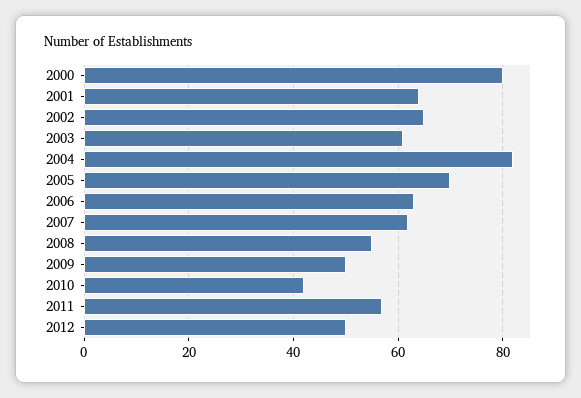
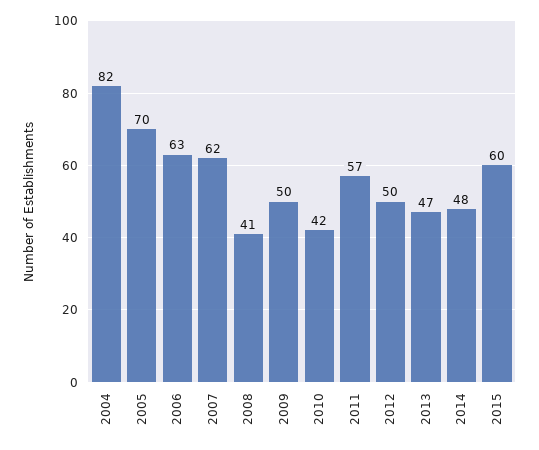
2000: 80 -> none
2001: 65 -> none
2002: 65 -> none
2003: 60 -> none
2008: 55 -> 41
2013: none -> 47
2014: none -> 48
2015: none -> 60

